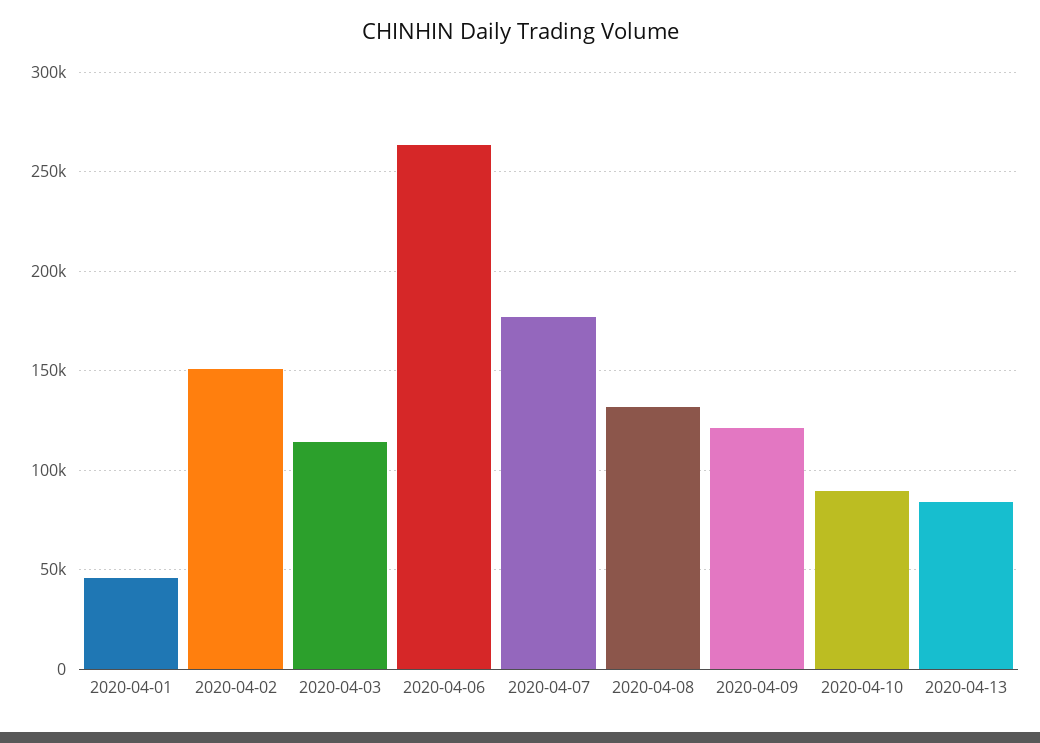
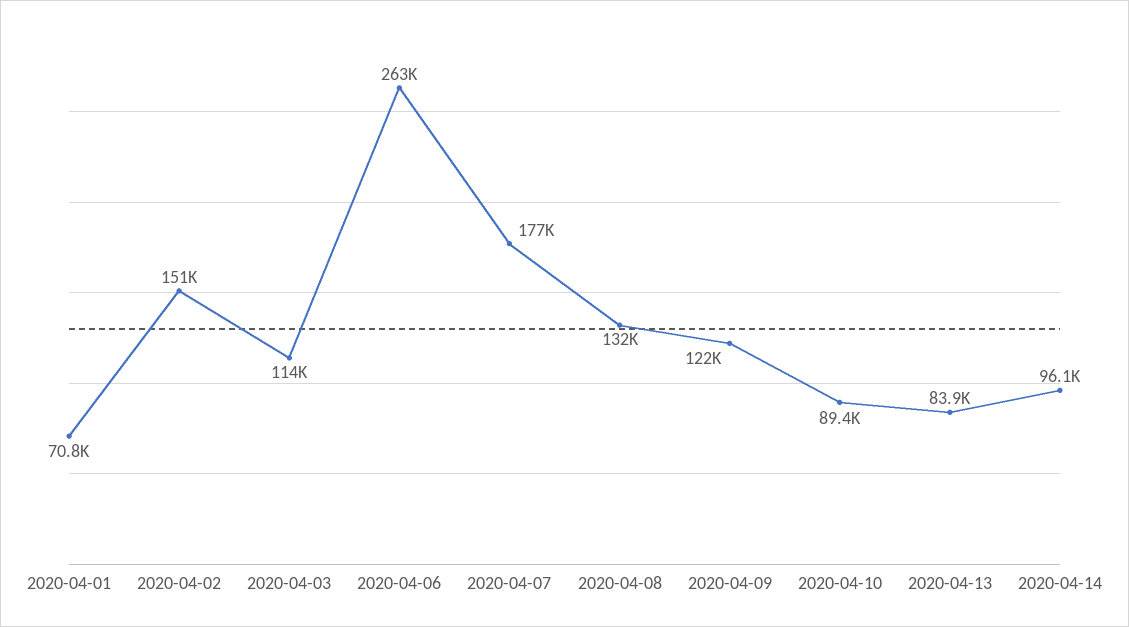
2020-04-01: 45000 -> 70800
2020-04-14: none -> 96100

